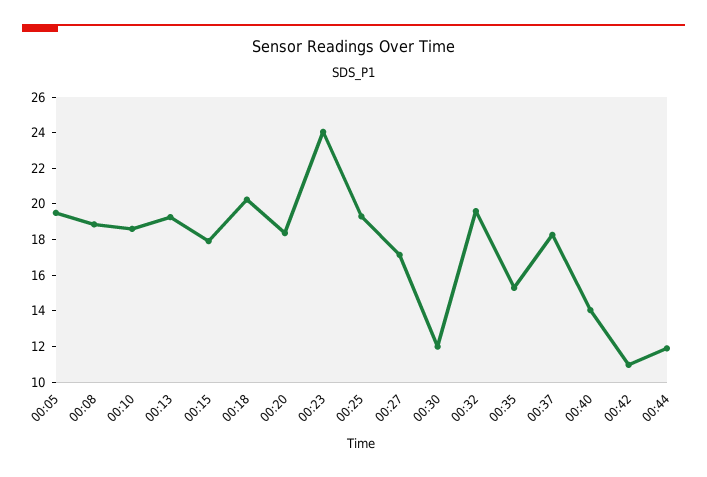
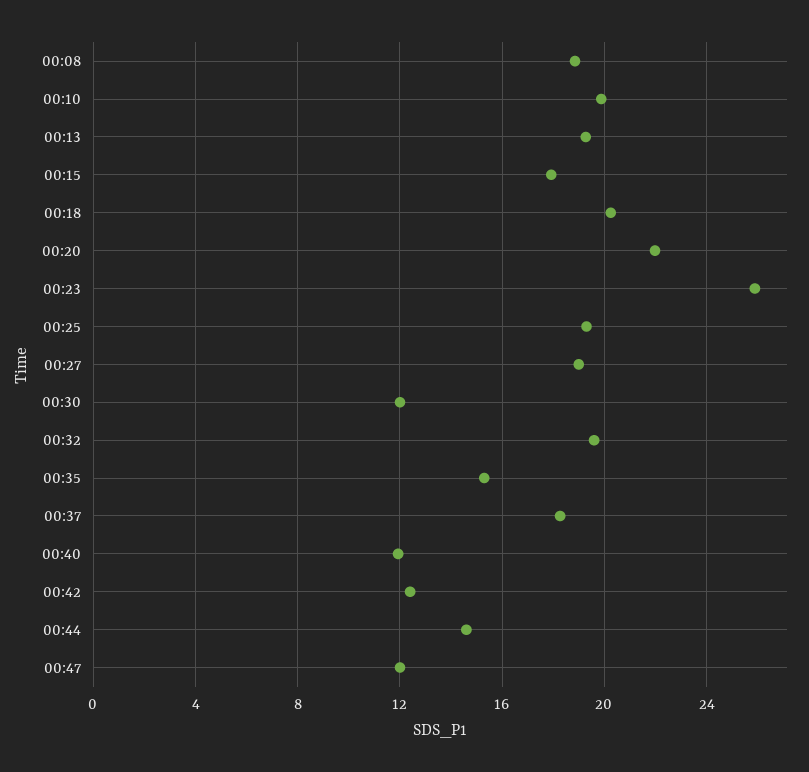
00:05: 19.5 -> none
00:10: 18.5 -> 20
00:20: 18.5 -> 22
00:23: 24 -> 26
00:27: 17 -> 19
00:40: 14 -> 12
00:42: 11 -> 12.5
00:44: 12 -> 14.5
00:47: none -> 12

